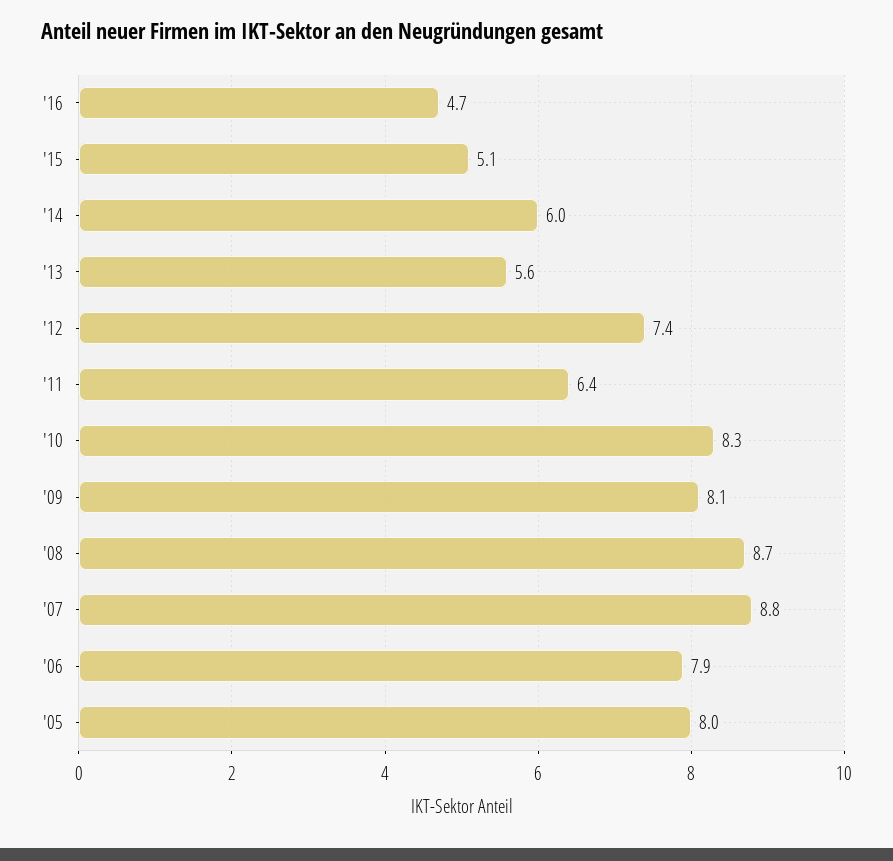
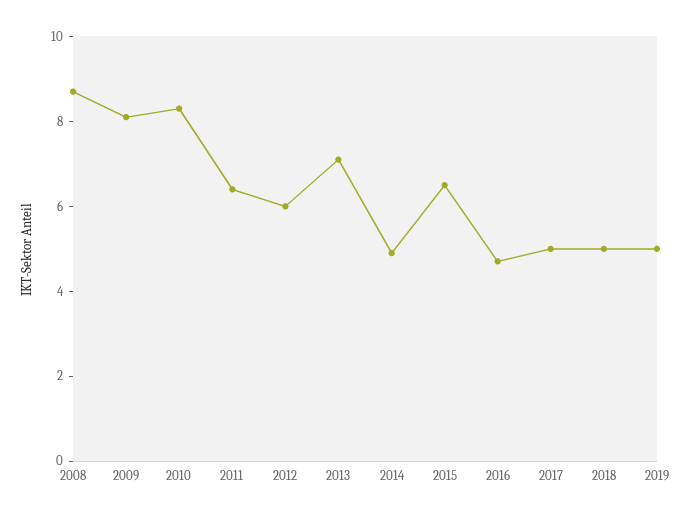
'15: 5.1 -> 6.5
'14: 6 -> 5
'13: 5.6 -> 7
'12: 7.4 -> 6
'07: 8.8 -> none
'06: 7.9 -> none
'05: 8 -> none
2017: none -> 5
2018: none -> 5
2019: none -> 5

